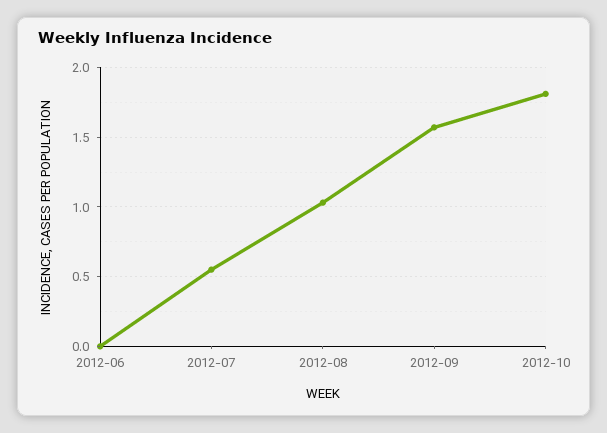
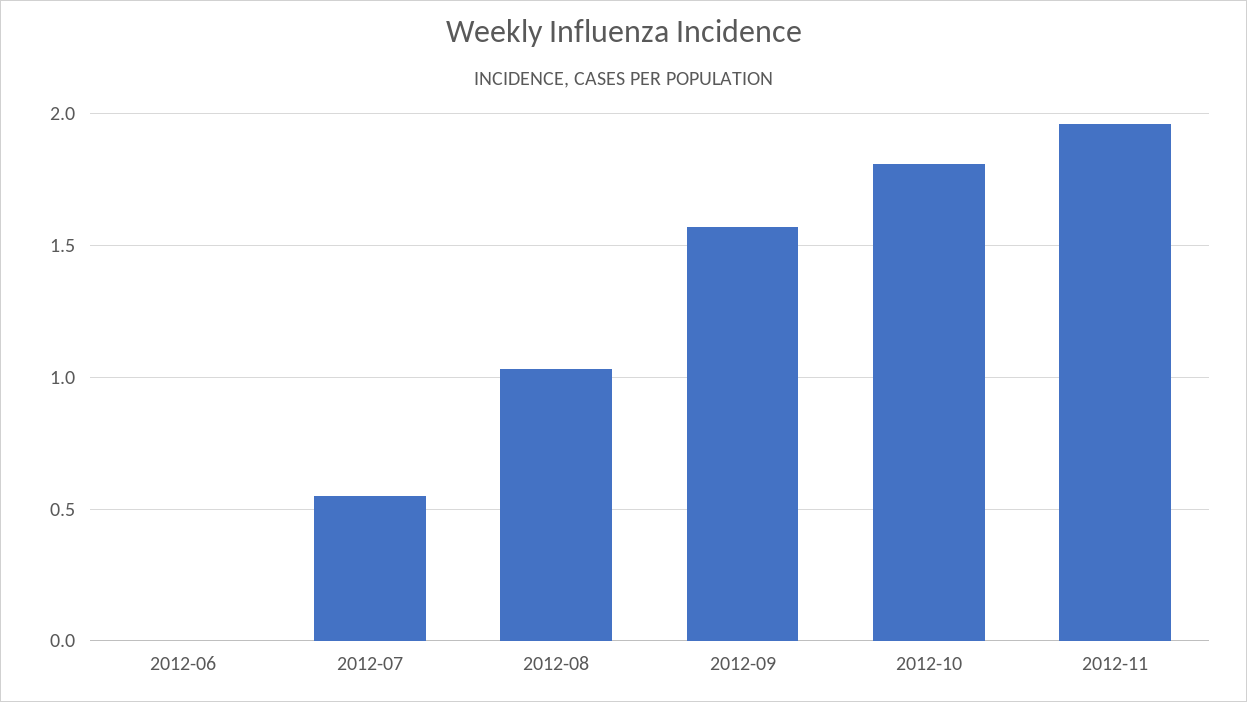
2012-11: none -> 1.95

